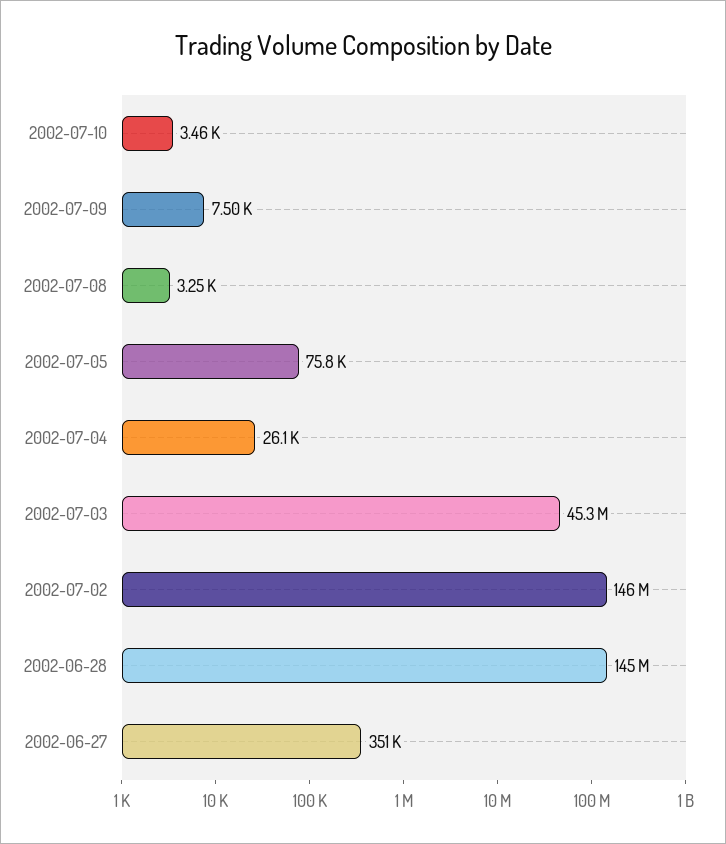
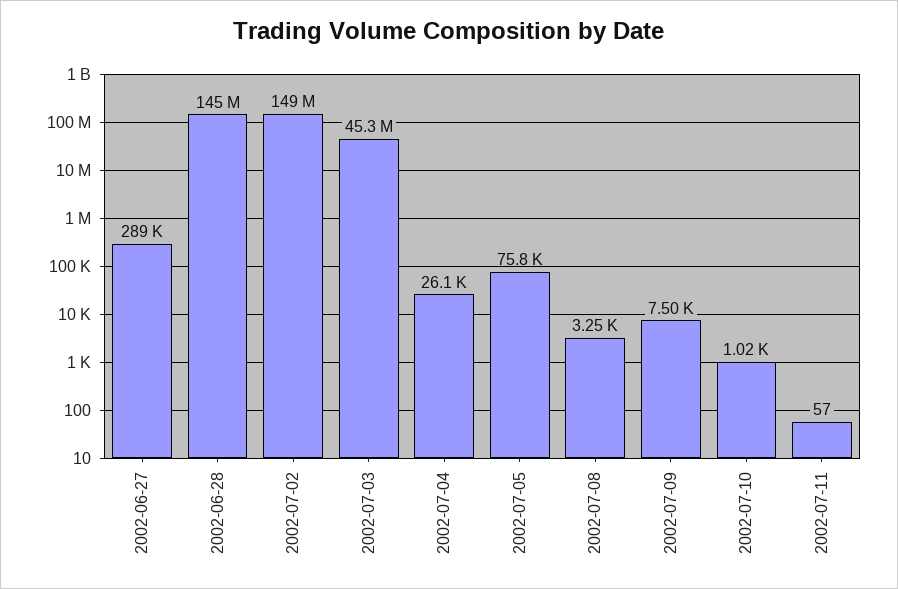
2002-07-10: 3460 -> 1020
2002-07-02: 146000000 -> 149000000
2002-06-27: 351000 -> 289000
2002-07-11: none -> 57

